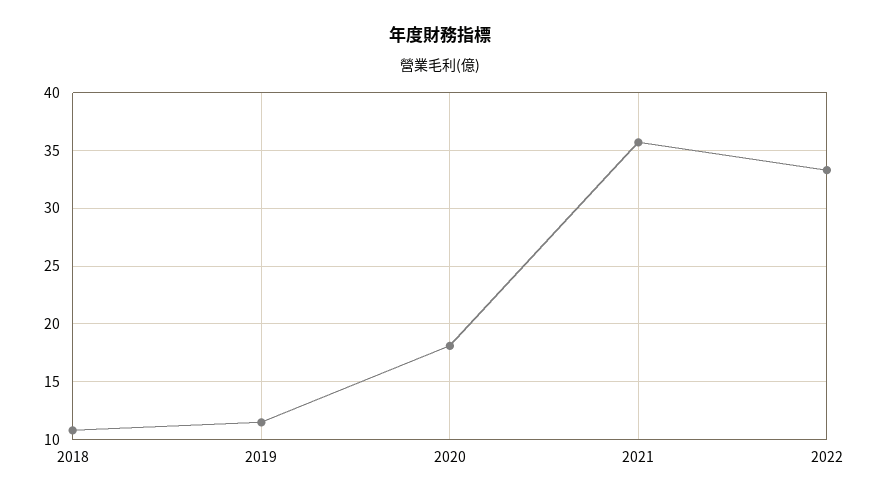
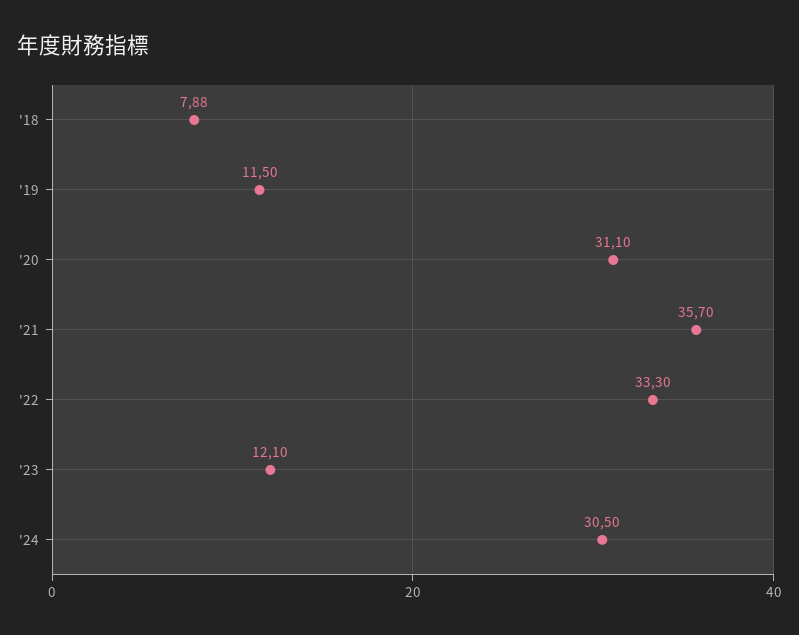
2018: 11 -> 7.88
2020: 18 -> 31.1
'23: none -> 12.1
'24: none -> 30.5

